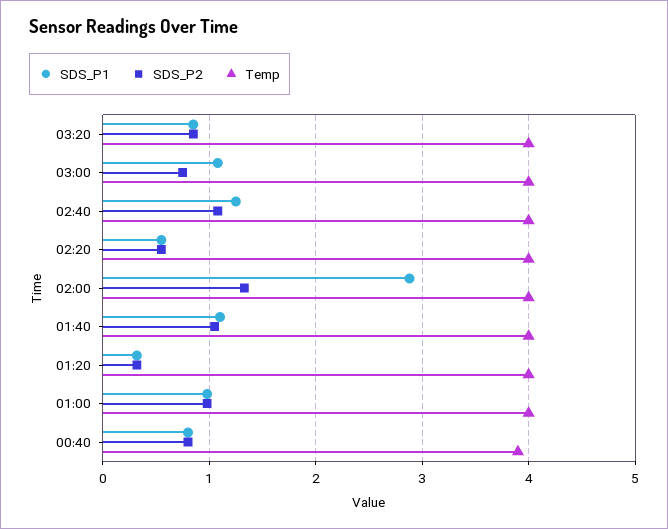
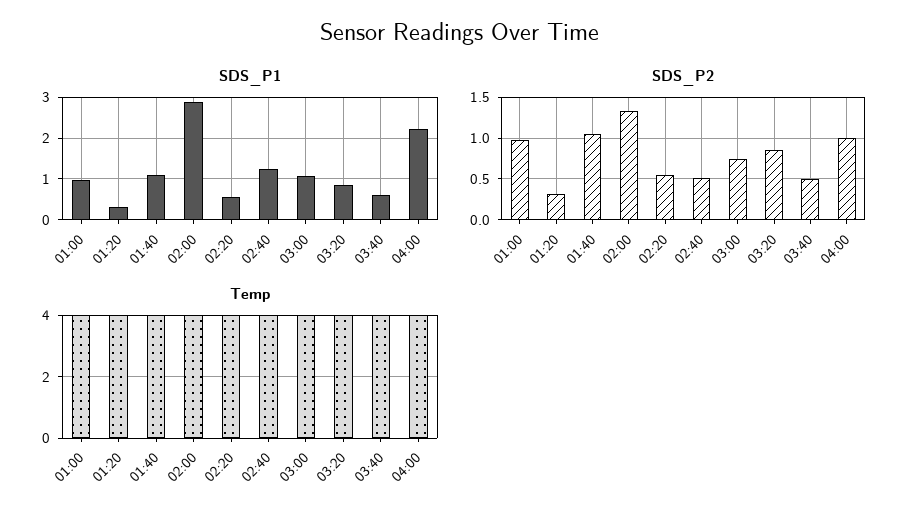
SDS_P2, 02:40: 1.1 -> 0.5
SDS_P1, 00:40: 0.8 -> none
SDS_P2, 00:40: 0.8 -> none
Temp, 00:40: 3.9 -> none
SDS_P1, 03:40: none -> 0.6
SDS_P1, 04:00: none -> 2.2
SDS_P2, 03:40: none -> 0.5
SDS_P2, 04:00: none -> 1
Temp, 03:40: none -> 4
Temp, 04:00: none -> 4

